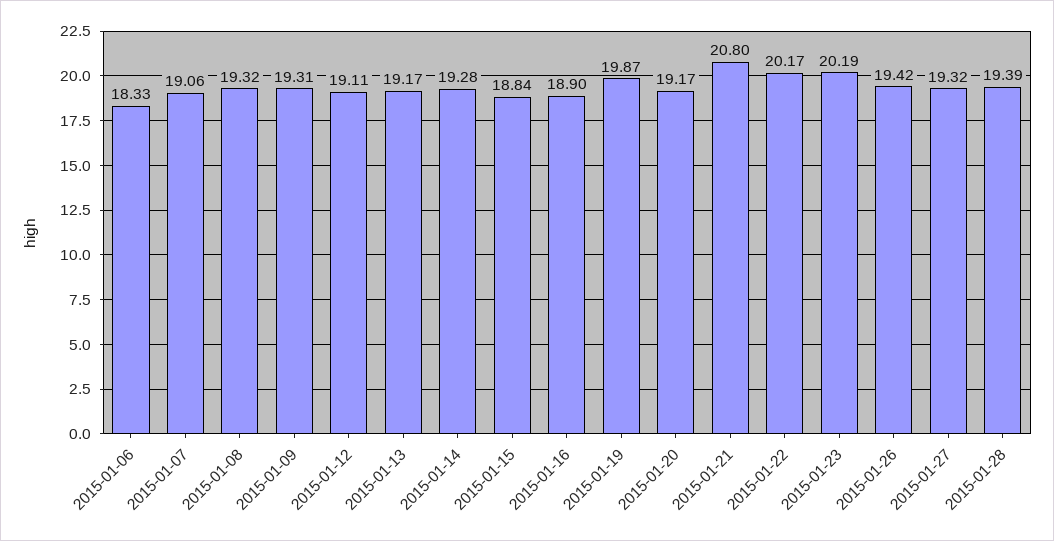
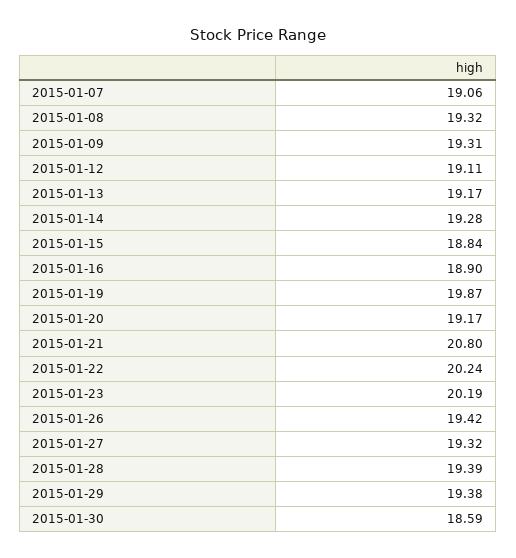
2015-01-06: 18.33 -> none
2015-01-22: 20.17 -> 20.24
2015-01-29: none -> 19.38
2015-01-30: none -> 18.59

